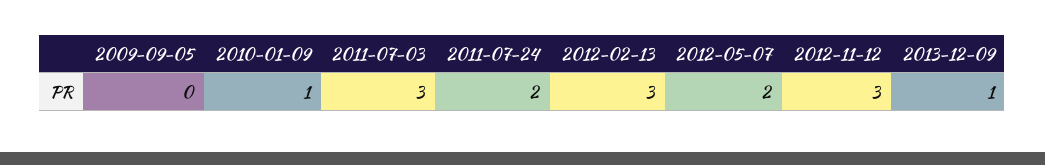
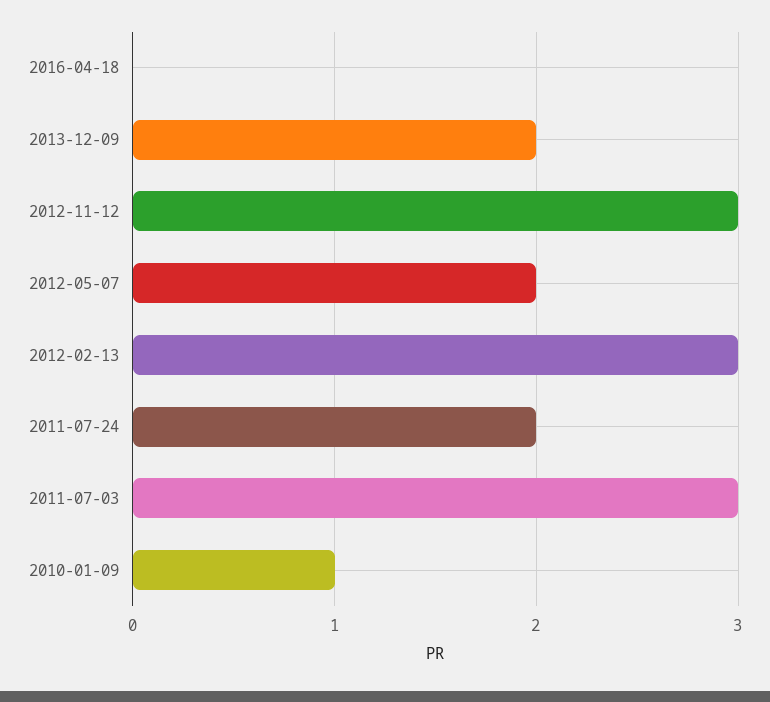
2009-09-05: 0 -> none
2013-12-09: 1 -> 2
2016-04-18: none -> 0

